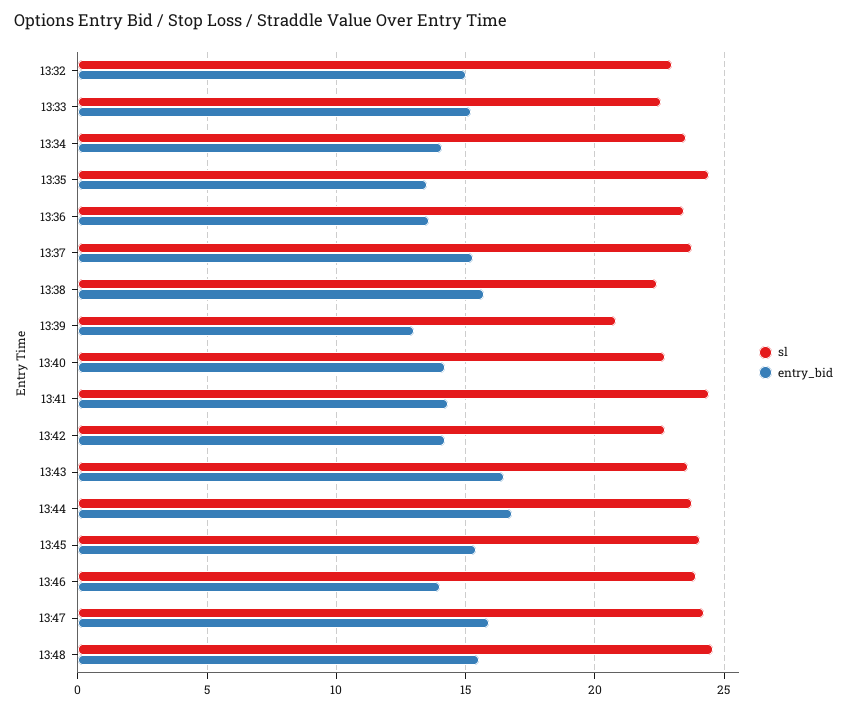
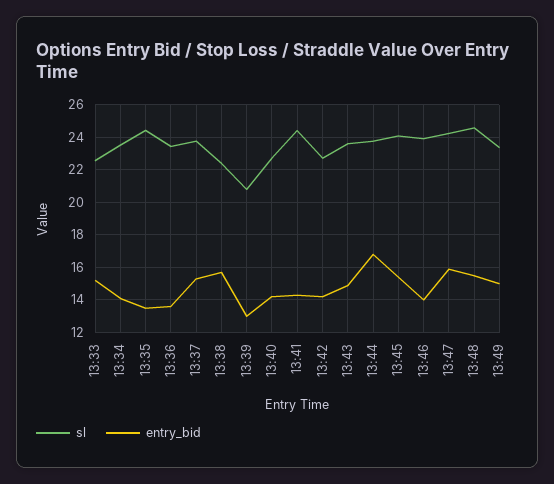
sl, 13:32: 23 -> none
entry_bid, 13:32: 15 -> none
entry_bid, 13:43: 16.5 -> 15
sl, 13:49: none -> 23.5
entry_bid, 13:49: none -> 15

